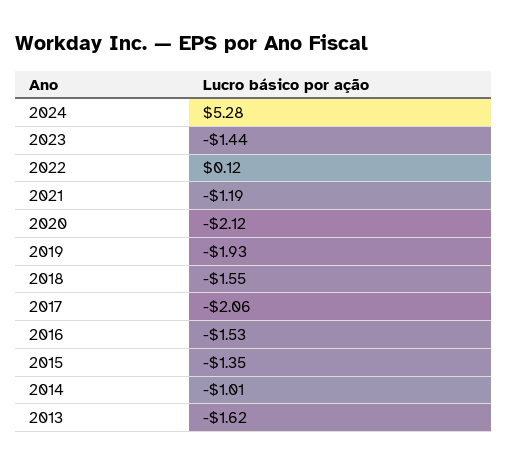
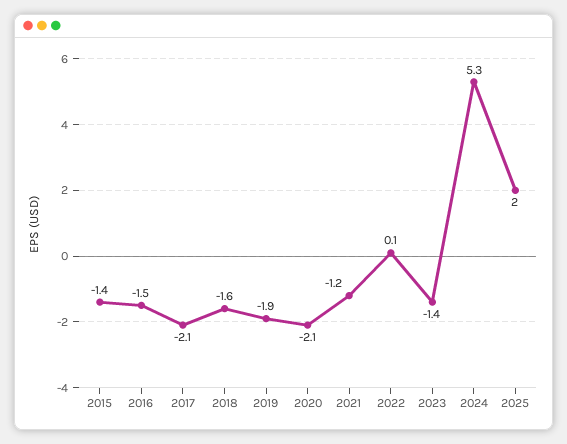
2014: -1.01 -> none
2013: -1.62 -> none
2025: none -> 2

